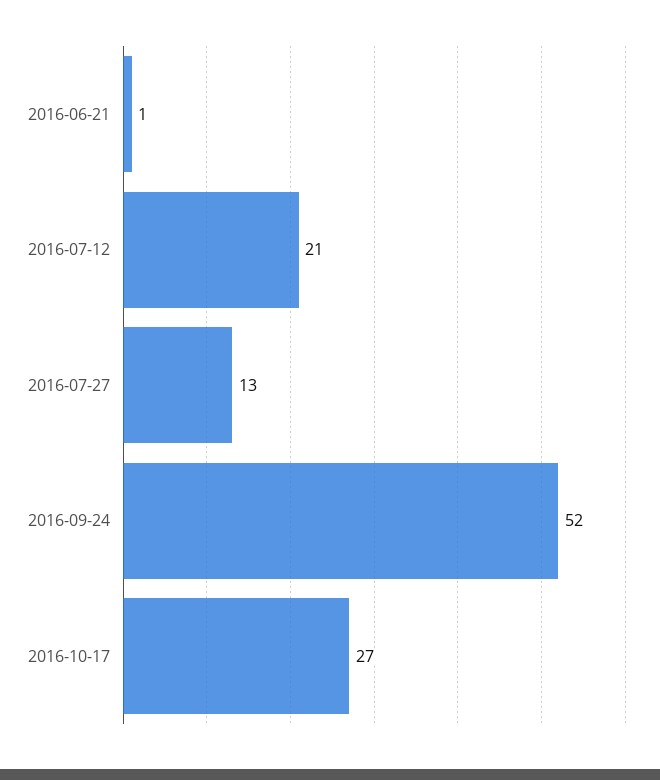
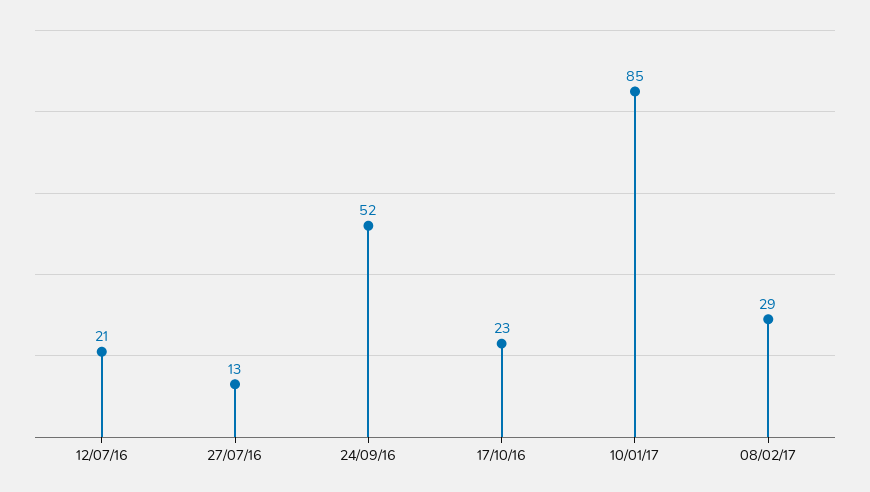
2016-06-21: 1 -> none
2016-10-17: 27 -> 23
10/01/17: none -> 85
08/02/17: none -> 29

